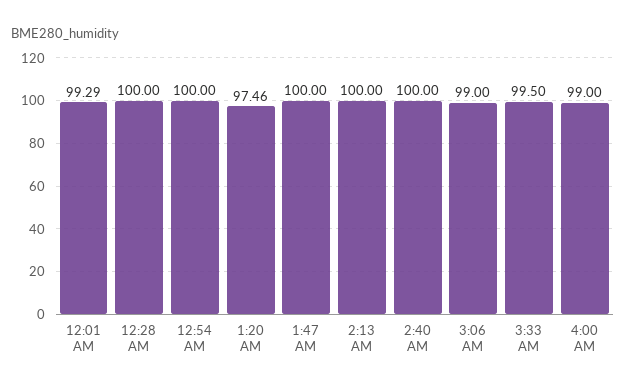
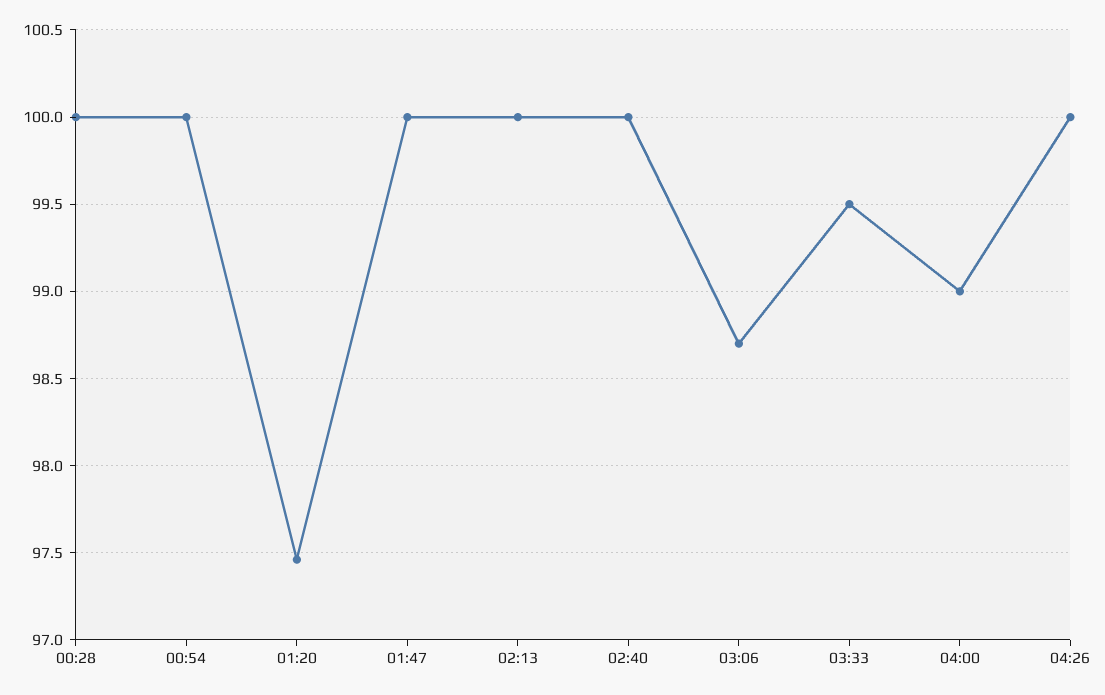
12:01 AM: 99.29 -> none
3:06 AM: 99 -> 98.7
04:26: none -> 100

